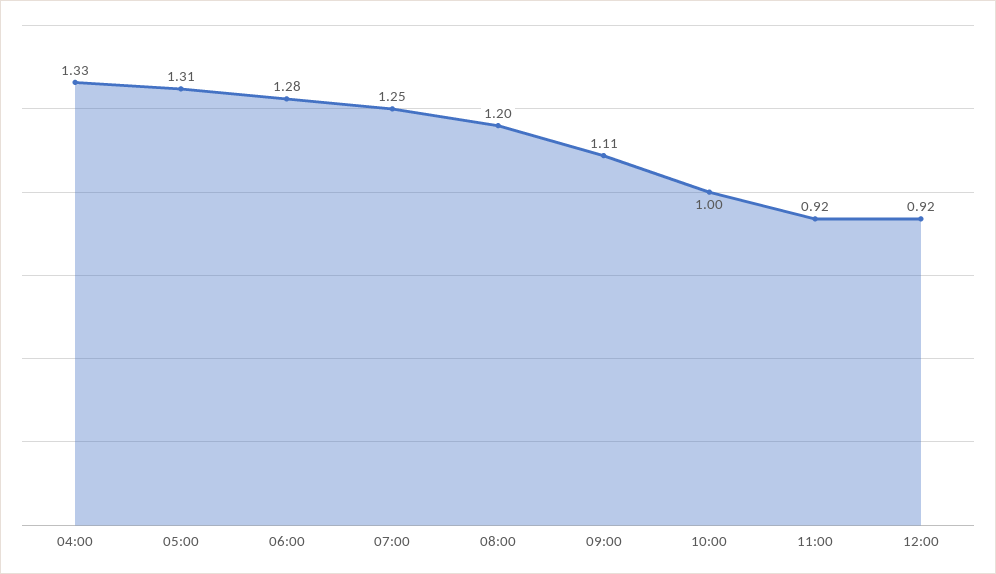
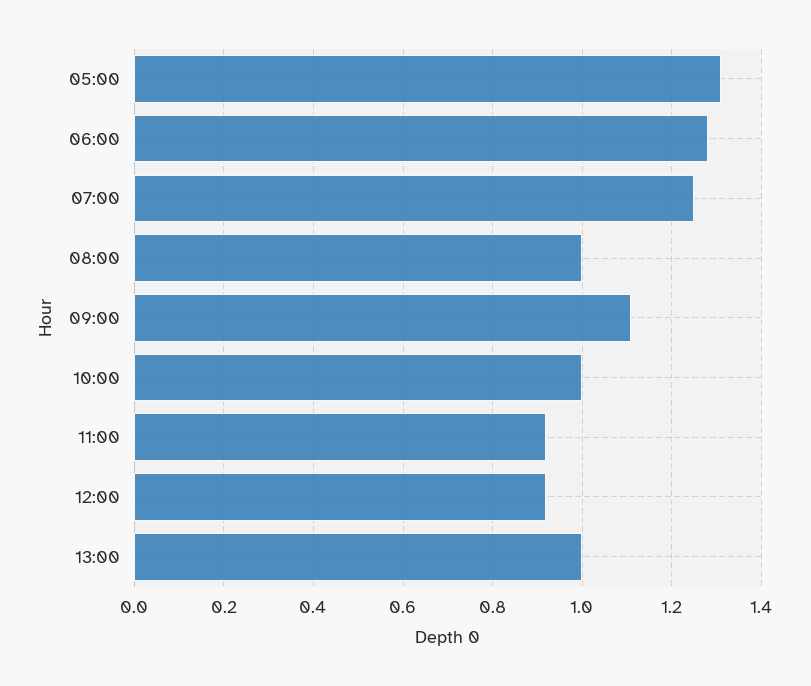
04:00: 1.33 -> none
08:00: 1.2 -> 1
13:00: none -> 1

